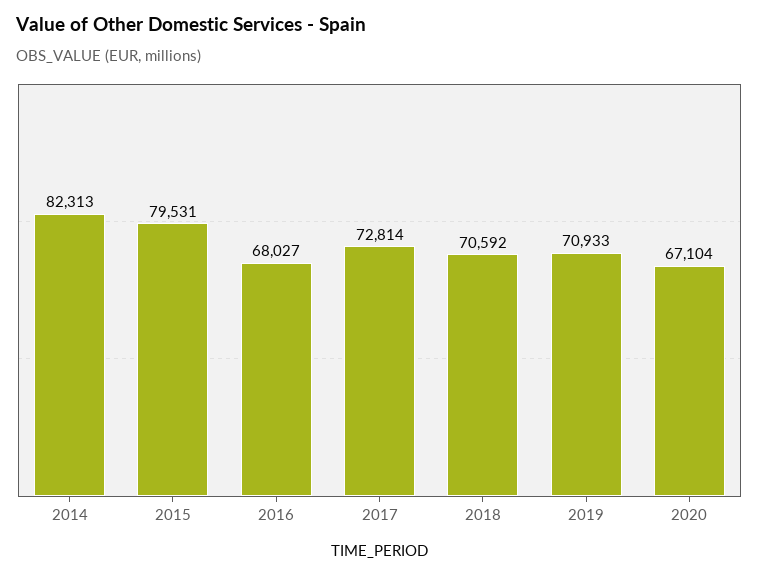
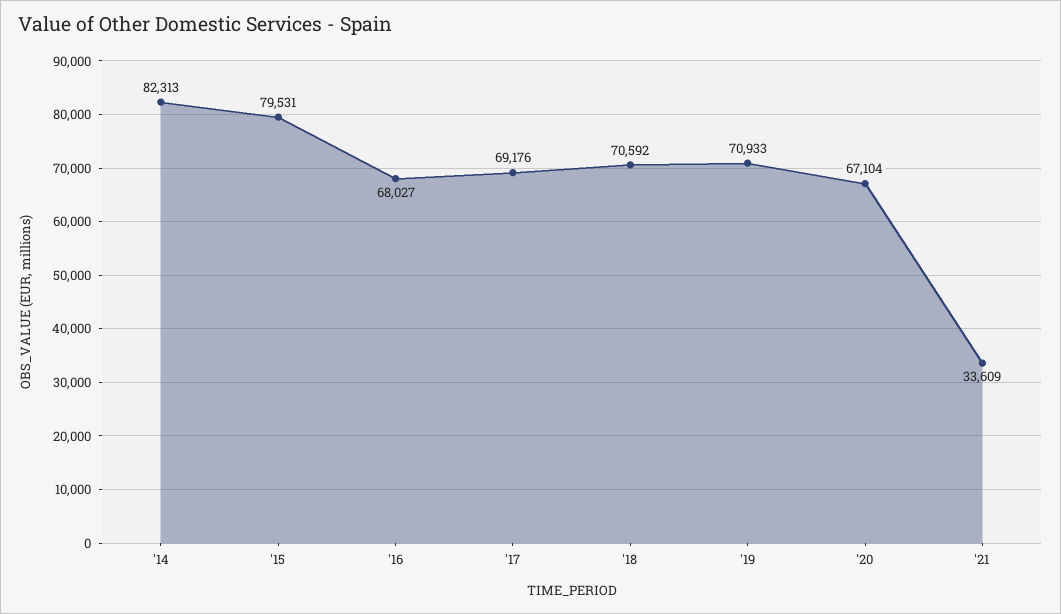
2017: 72814 -> 69176
'21: none -> 33609

